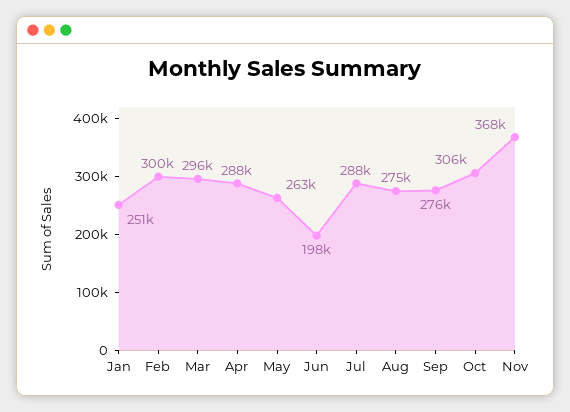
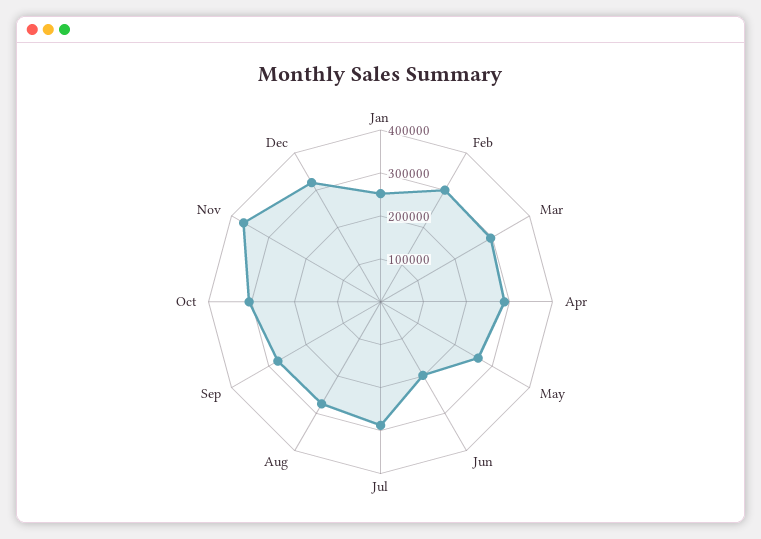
Dec: none -> 320000

